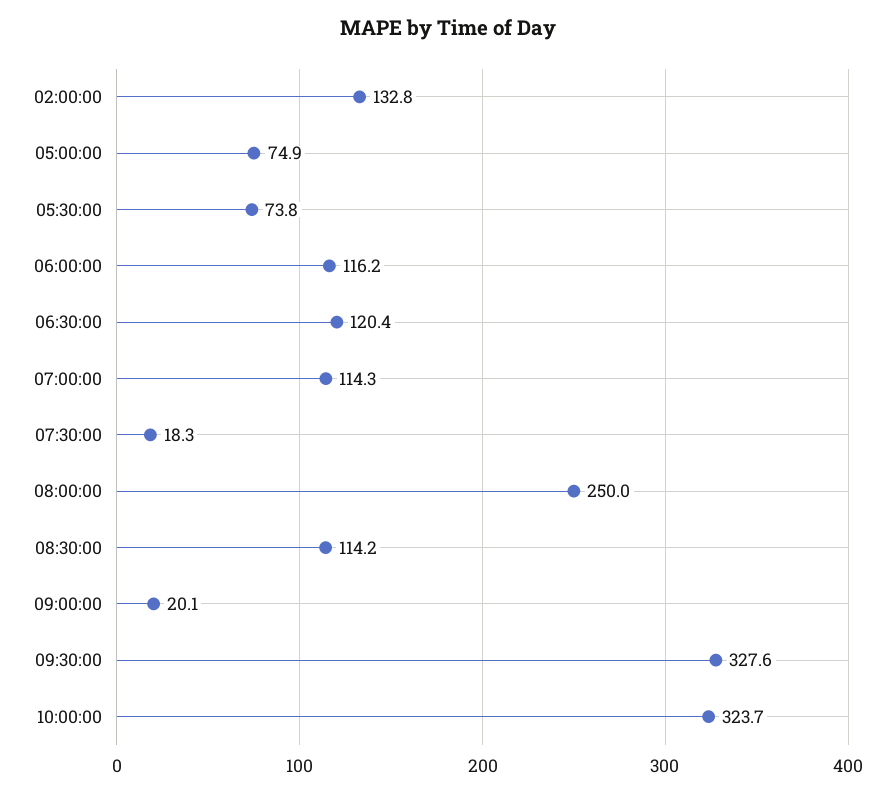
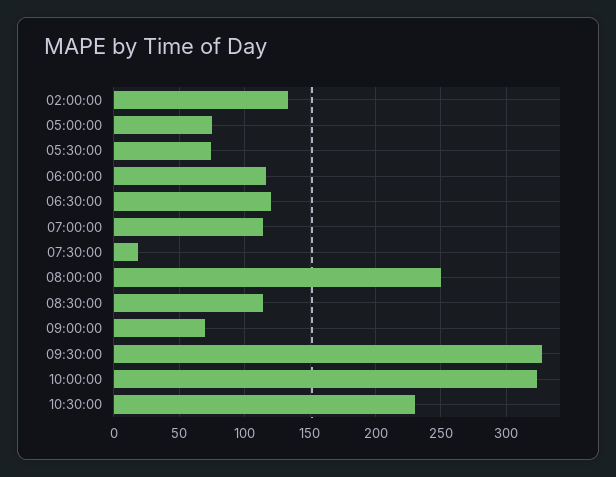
09:00:00: 20.1 -> 70
10:30:00: none -> 230

